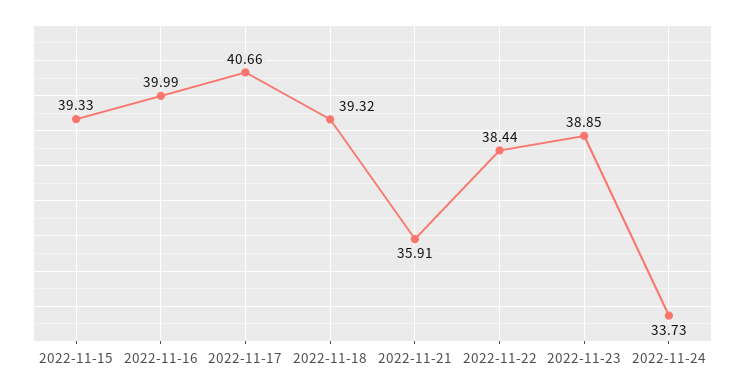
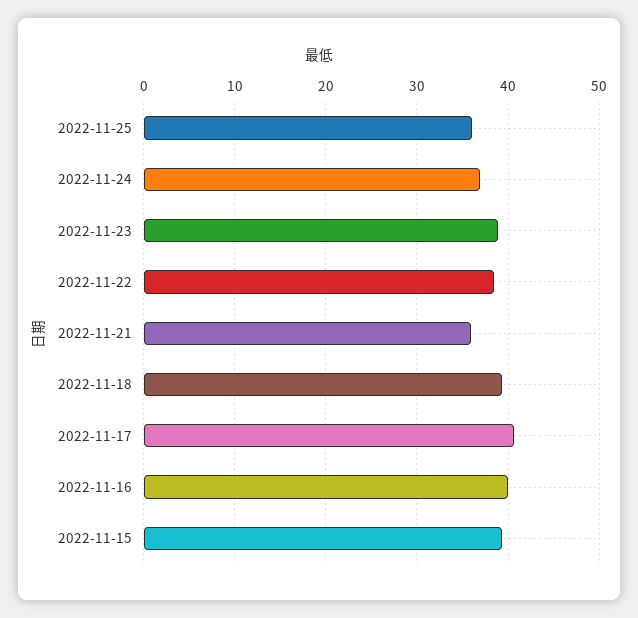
2022-11-24: 33.73 -> 37
2022-11-25: none -> 36

